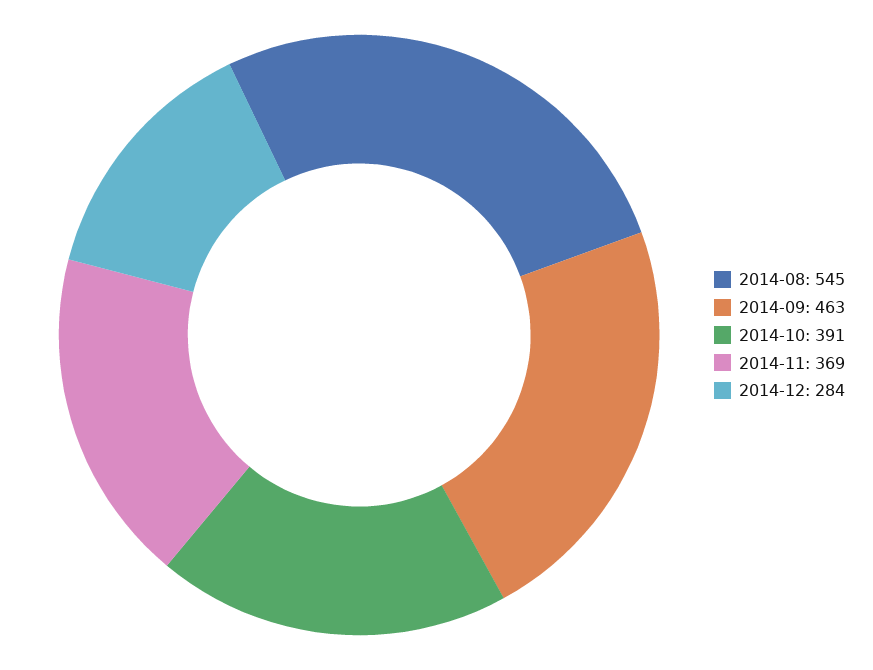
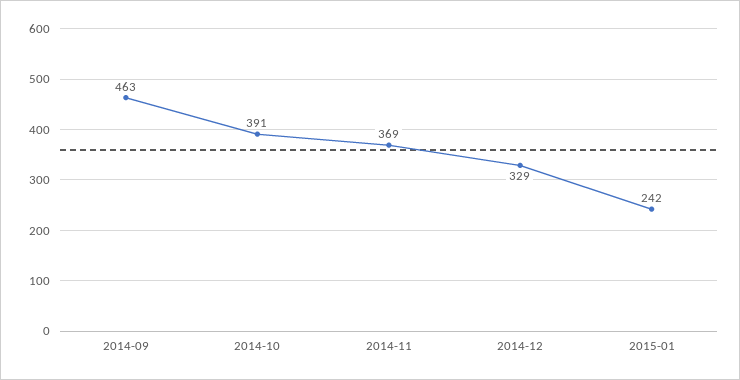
2014-08: 545 -> none
2014-12: 284 -> 329
2015-01: none -> 242

